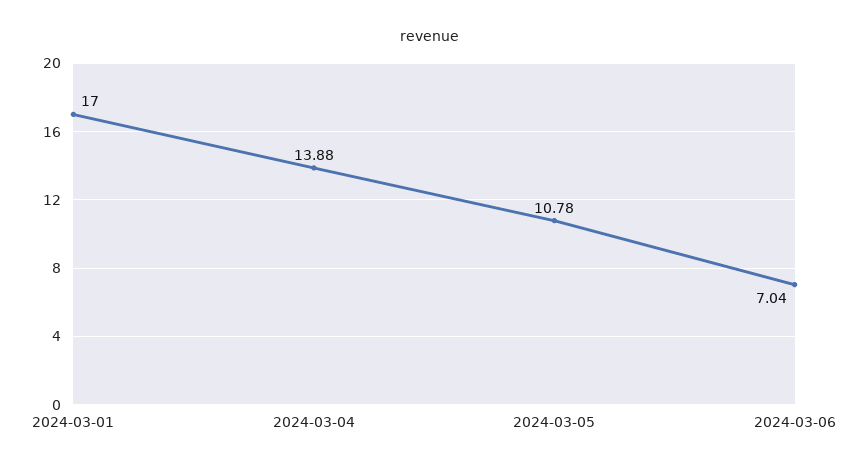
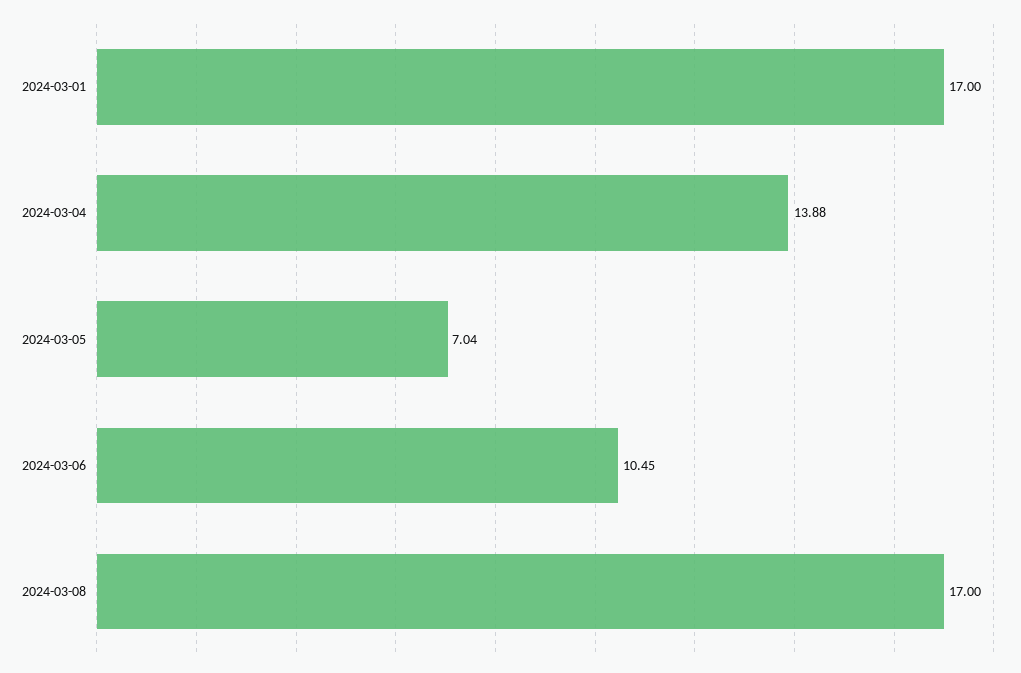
2024-03-05: 10.78 -> 7.04
2024-03-06: 7.04 -> 10.45
2024-03-08: none -> 17

